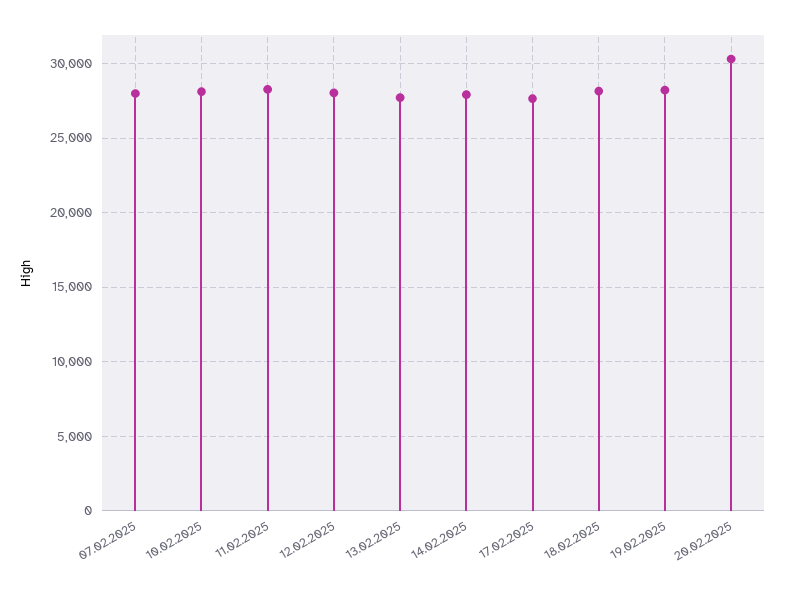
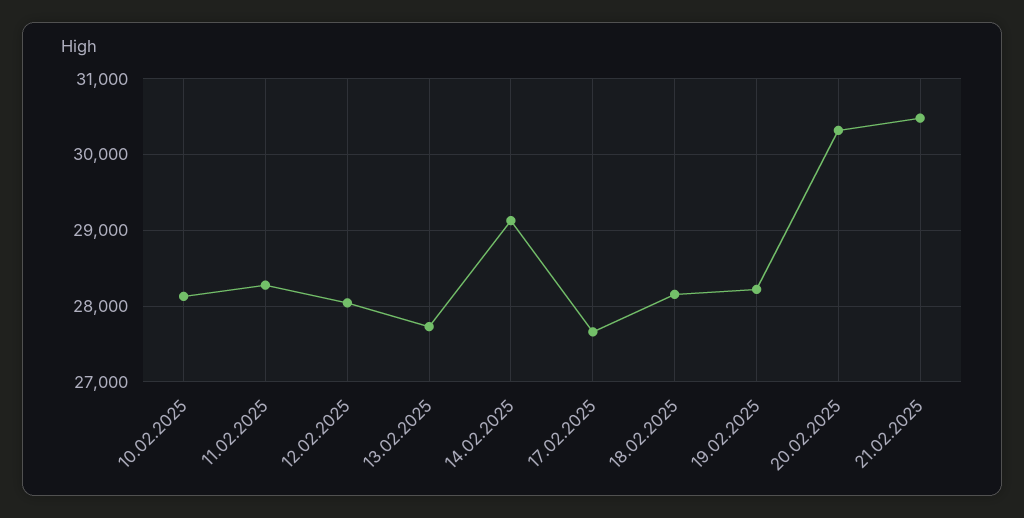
07.02.2025: 28000 -> none
14.02.2025: 28000 -> 29100
21.02.2025: none -> 30500

